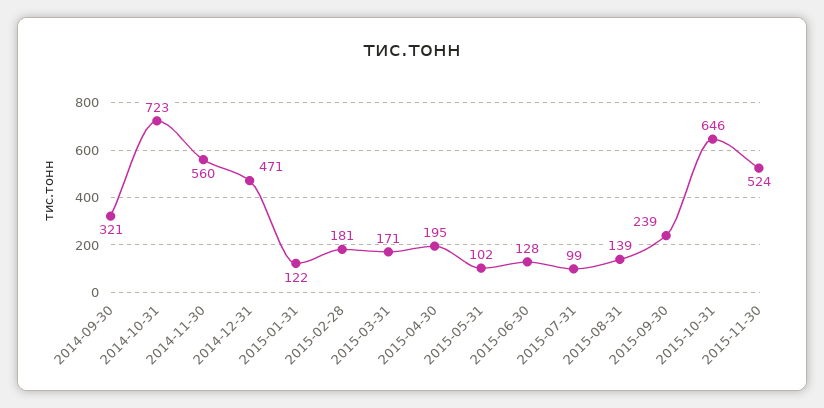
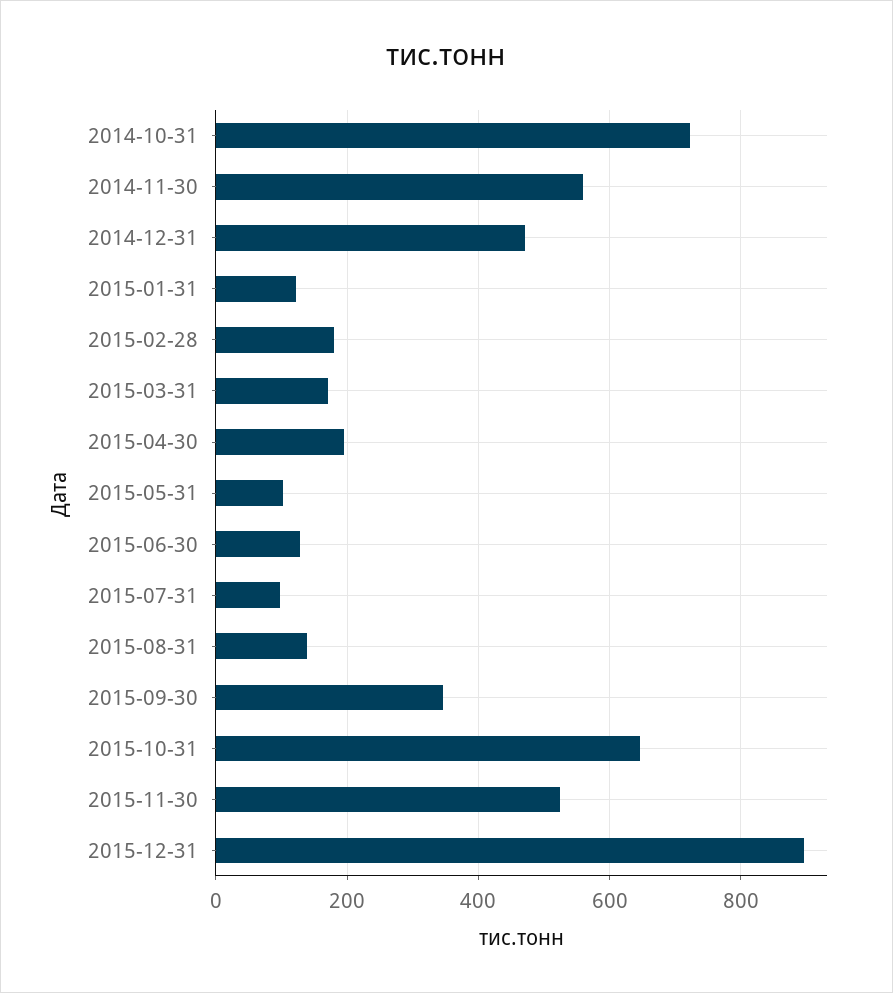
2014-09-30: 321 -> none
2015-09-30: 239 -> 340
2015-12-31: none -> 900

